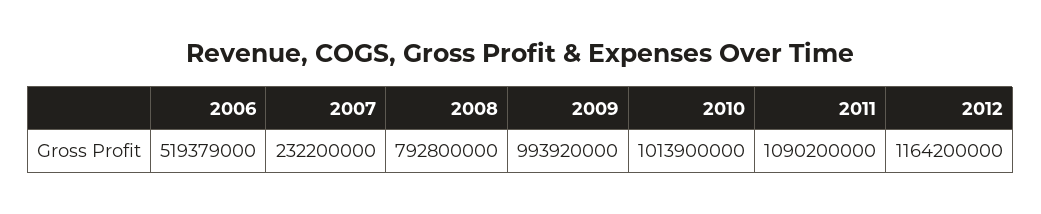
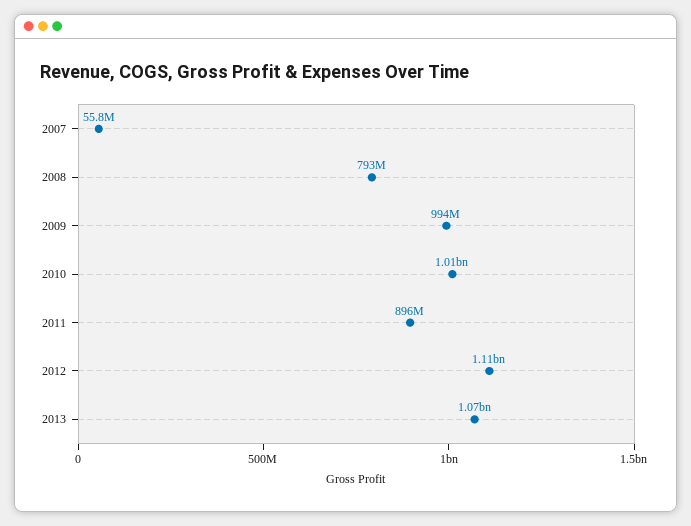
2006: 519379000 -> none
2007: 232200000 -> 55800000
2011: 1090200000 -> 896000000
2012: 1164200000 -> 1110000000
2013: none -> 1070000000

